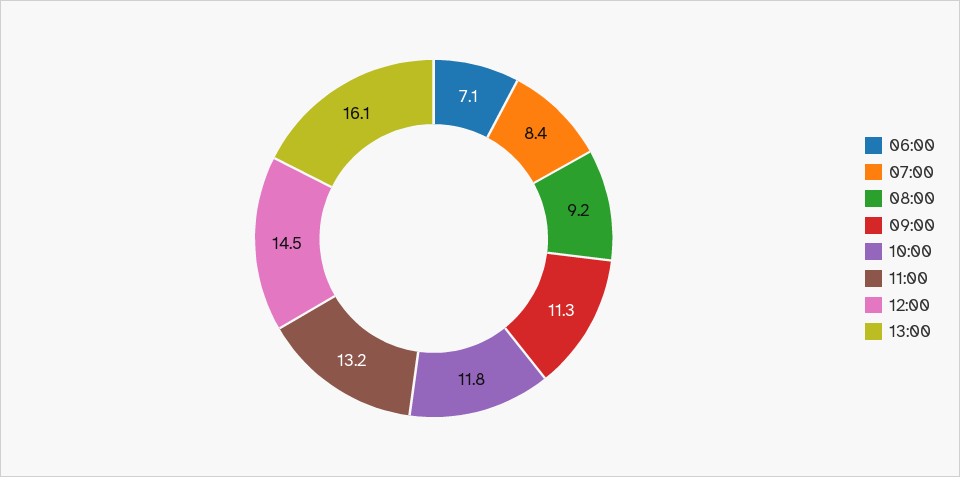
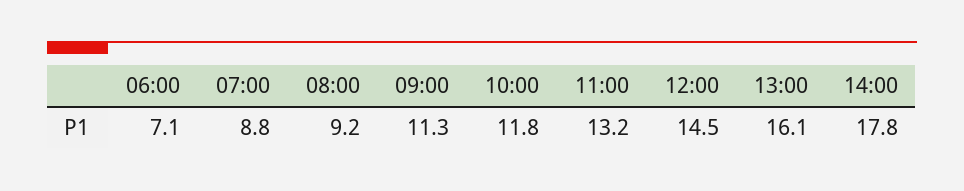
07:00: 8.4 -> 8.8
14:00: none -> 17.8

